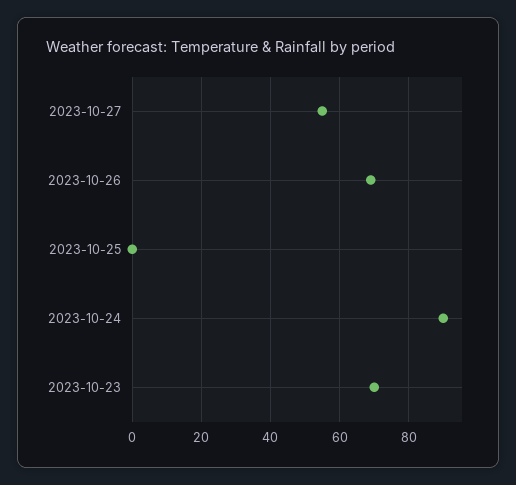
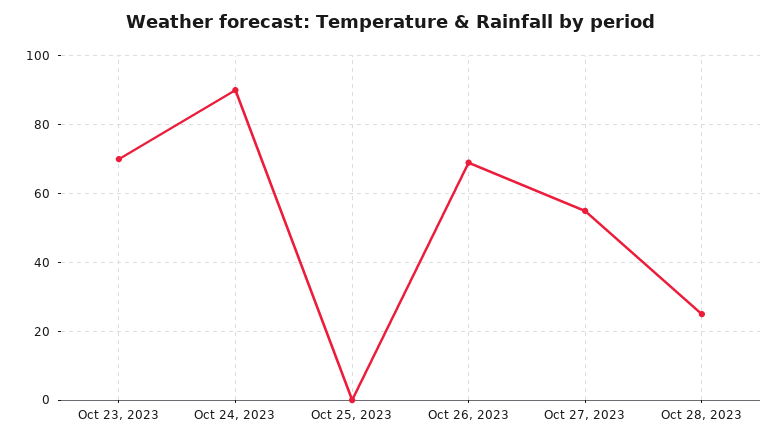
Oct 28, 2023: none -> 25

